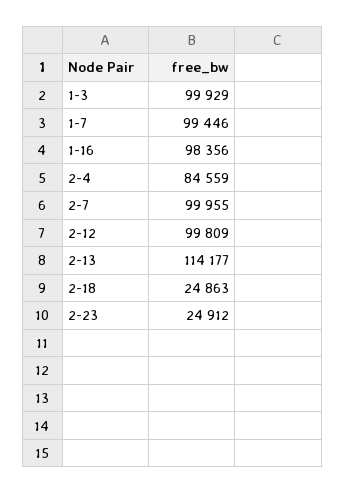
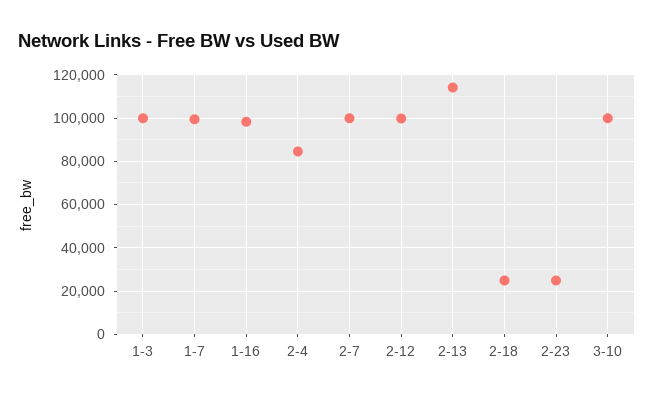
3-10: none -> 100000

